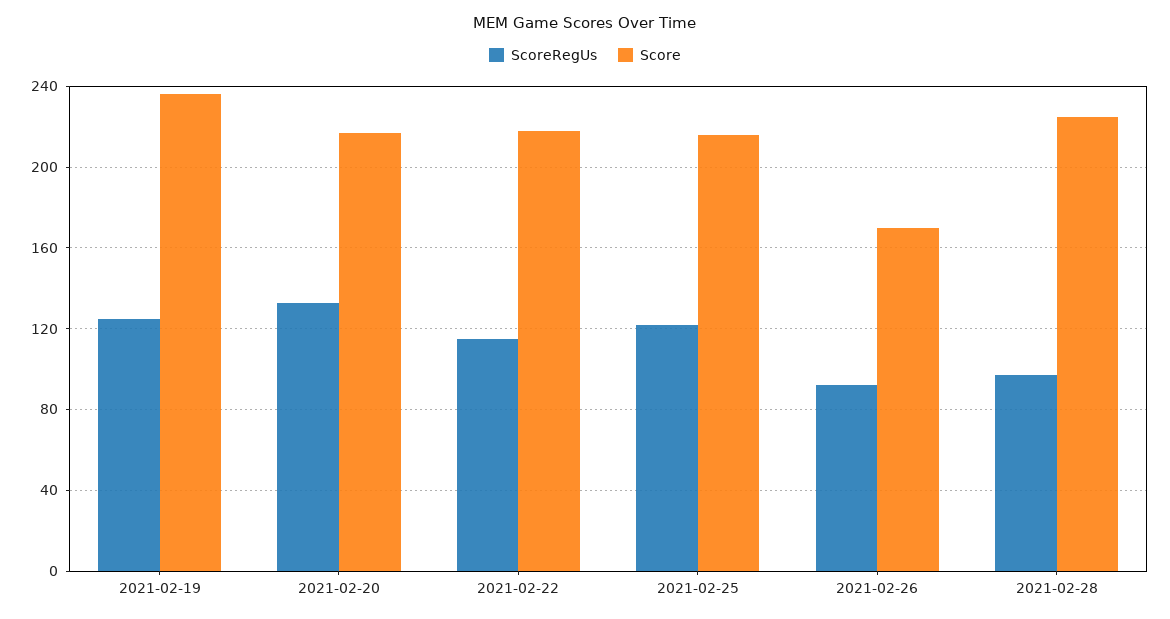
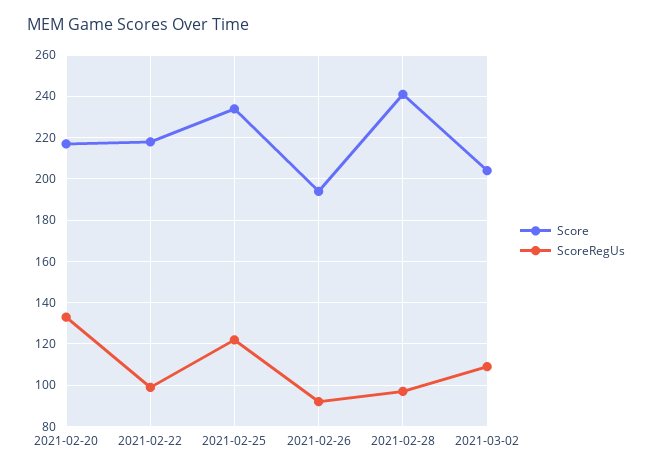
ScoreRegUs, 2021-02-19: 125 -> none
Score, 2021-02-19: 235 -> none
ScoreRegUs, 2021-02-22: 115 -> 100
Score, 2021-02-25: 215 -> 235
Score, 2021-02-26: 170 -> 195
Score, 2021-02-28: 225 -> 240
Score, 2021-03-02: none -> 205
ScoreRegUs, 2021-03-02: none -> 110

